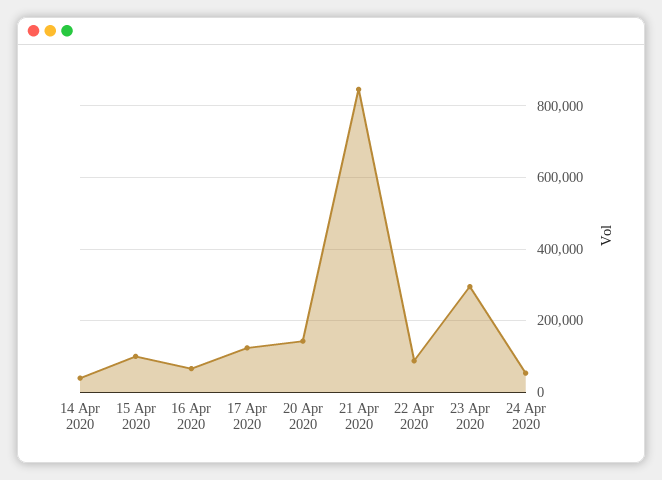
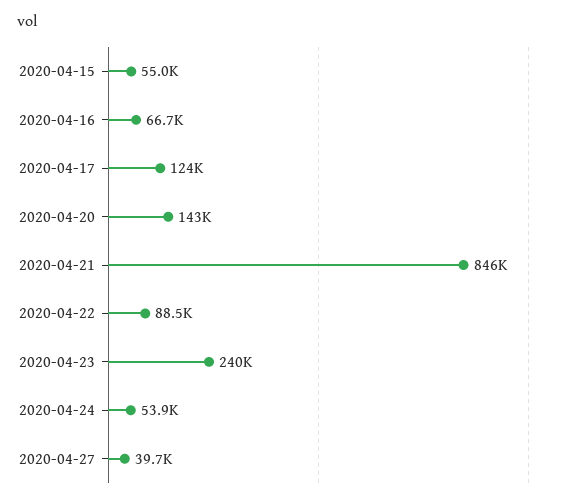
14 Apr 2020: 40000 -> none
15 Apr 2020: 100000 -> 55000
23 Apr 2020: 300000 -> 240000
2020-04-27: none -> 39700

